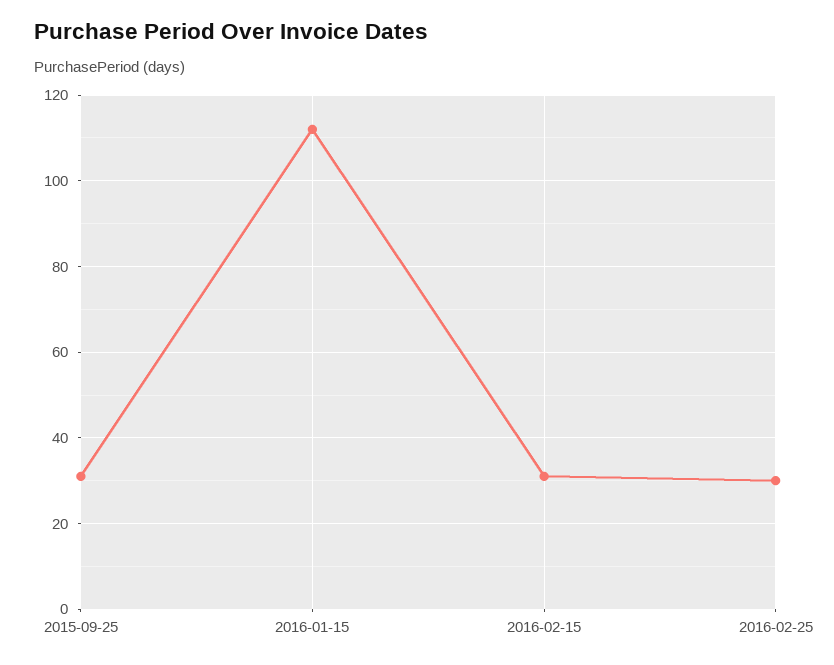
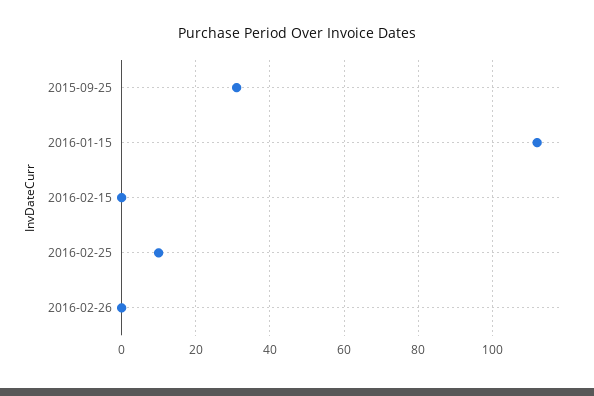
2016-02-15: 30 -> 0
2016-02-25: 30 -> 10
2016-02-26: none -> 0

